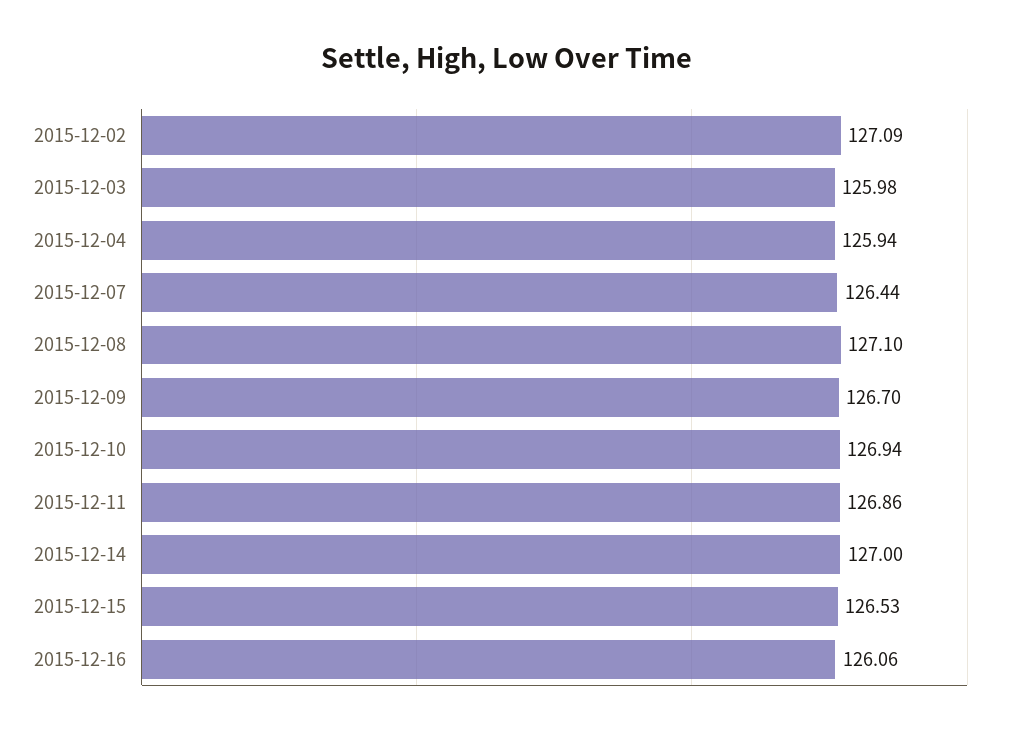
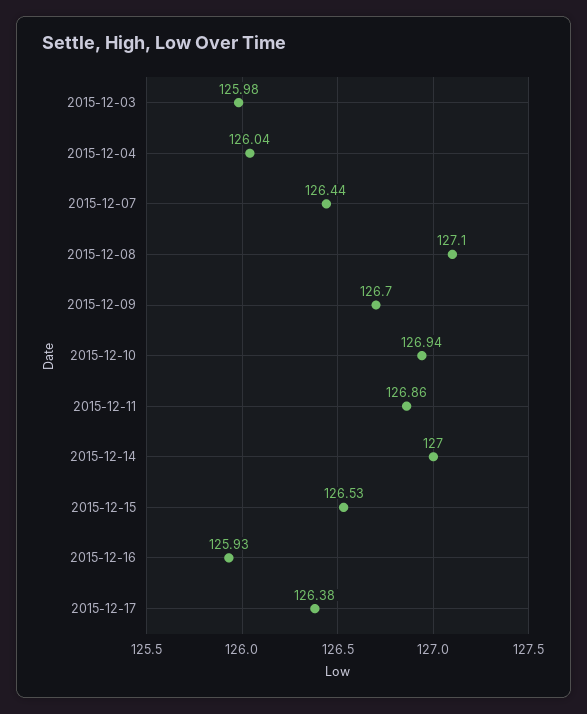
2015-12-02: 127.09 -> none
2015-12-04: 125.94 -> 126.04
2015-12-16: 126.06 -> 125.93
2015-12-17: none -> 126.38

